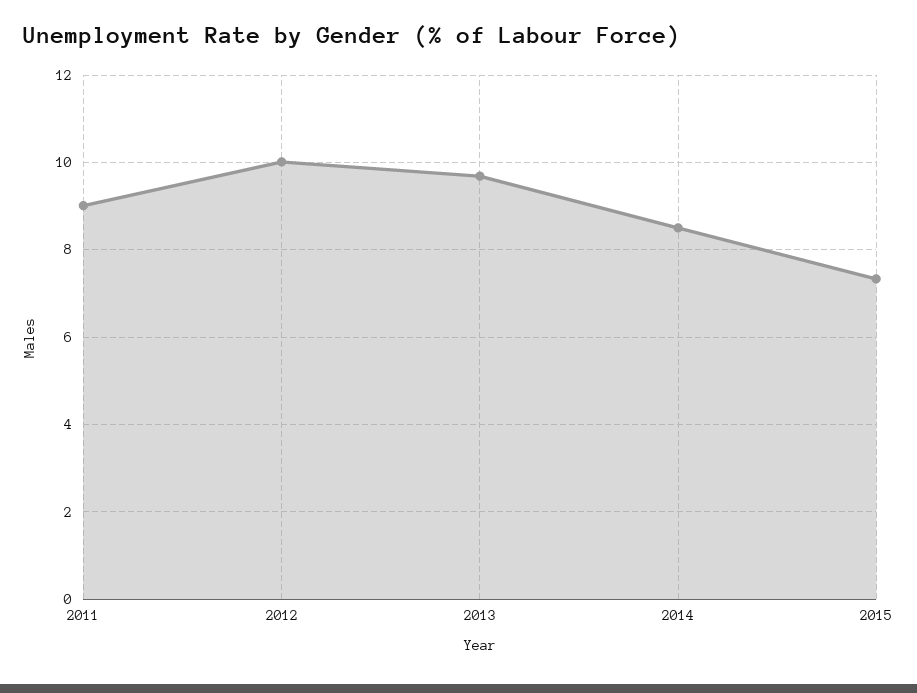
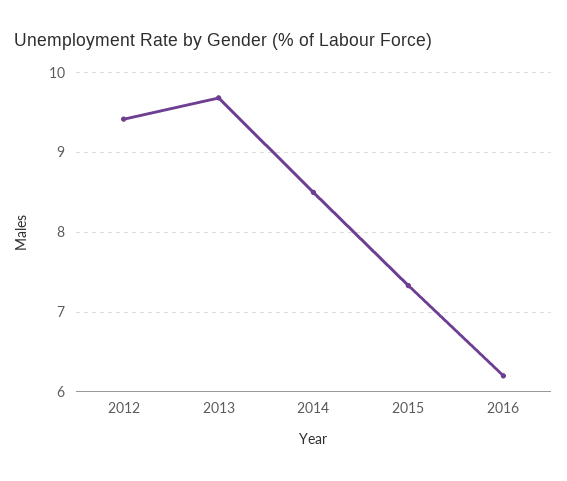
2011: 9 -> none
2012: 10 -> 9.4
2016: none -> 6.2

